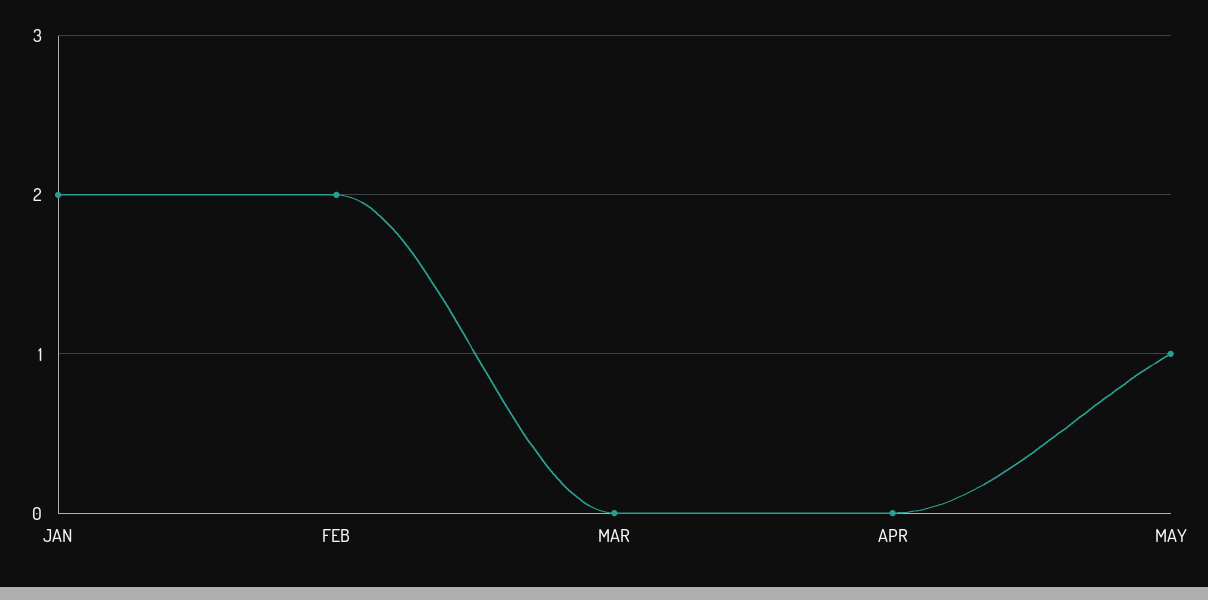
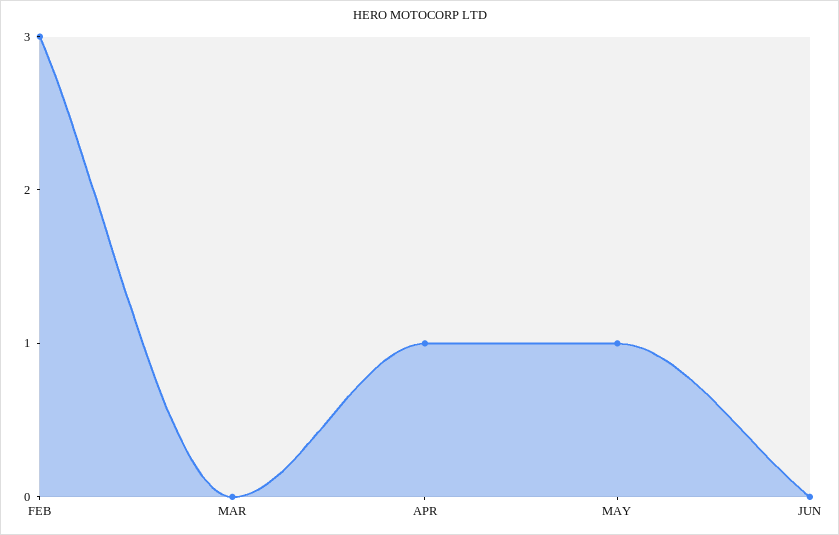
JAN: 2 -> none
FEB: 2 -> 3
APR: 0 -> 1
JUN: none -> 0

